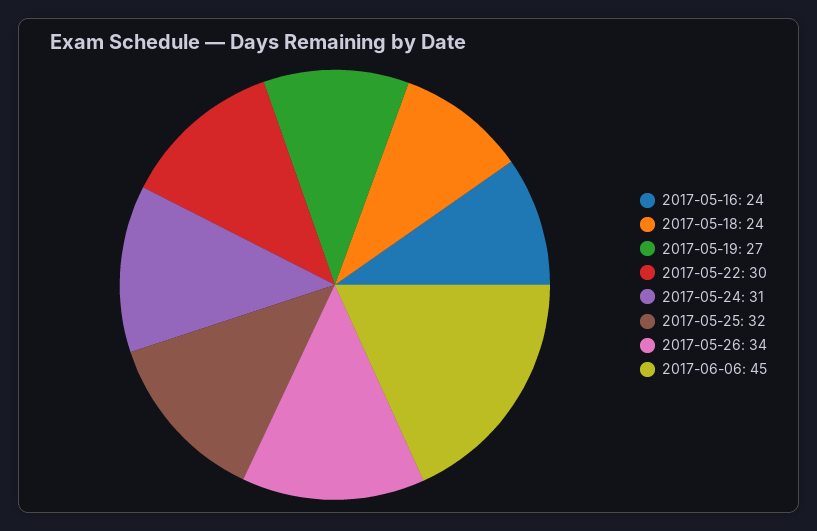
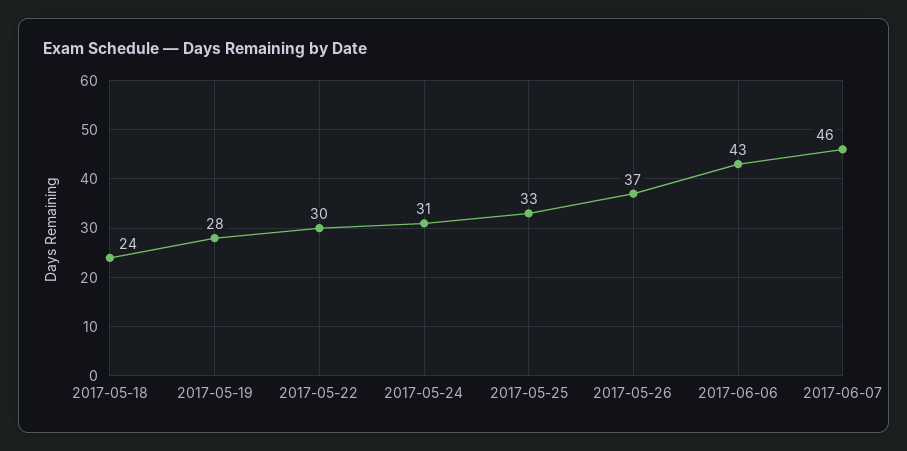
2017-05-16: 24 -> none
2017-05-19: 27 -> 28
2017-05-25: 32 -> 33
2017-05-26: 34 -> 37
2017-06-06: 45 -> 43
2017-06-07: none -> 46

